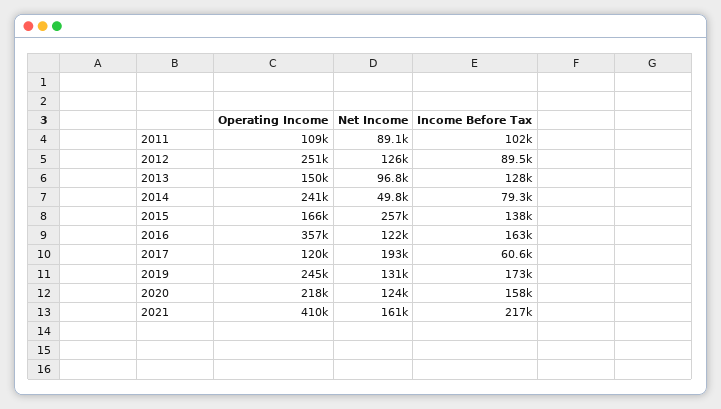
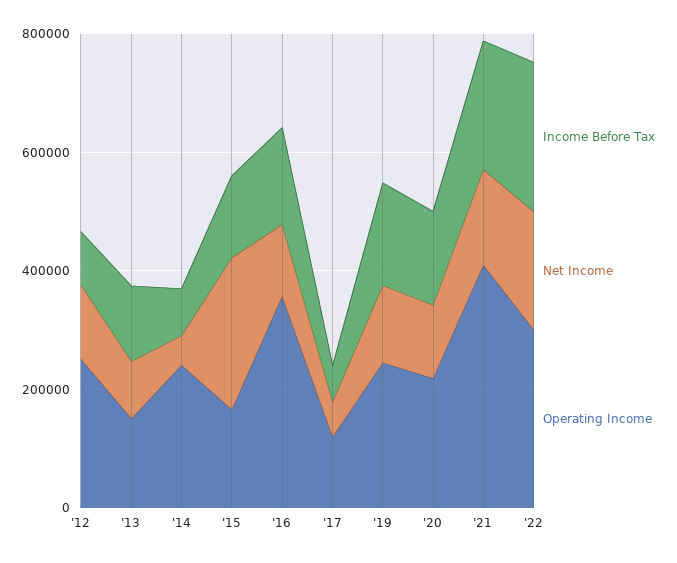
Operating Income, 2011: 109000 -> none
Net Income, 2011: 89100 -> none
Income Before Tax, 2011: 102000 -> none
Net Income, 2017: 193000 -> 50000
Income Before Tax, '22: none -> 250000
Net Income, '22: none -> 200000
Operating Income, '22: none -> 300000

